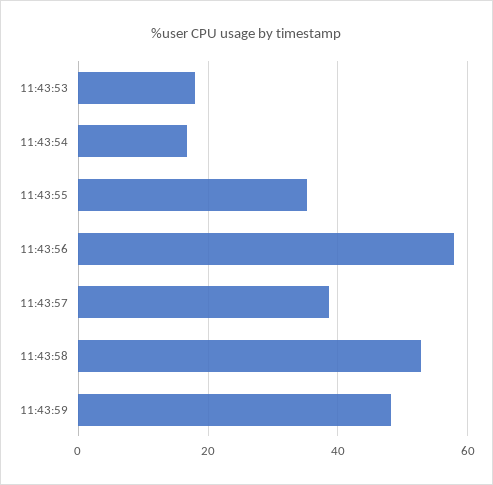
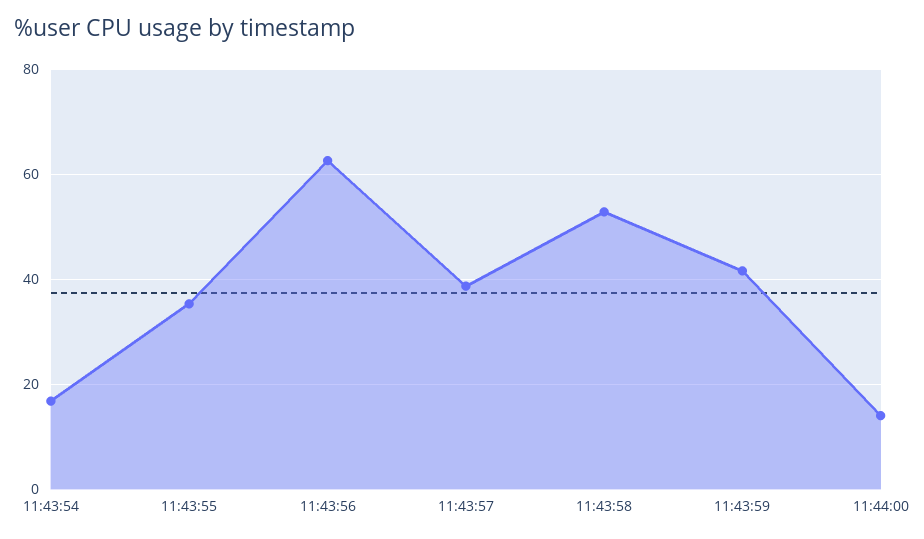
11:43:53: 18 -> none
11:43:56: 58 -> 62
11:43:59: 48 -> 42
11:44:00: none -> 14

